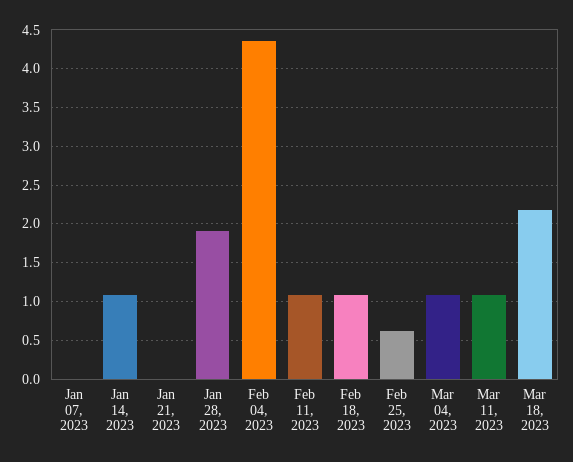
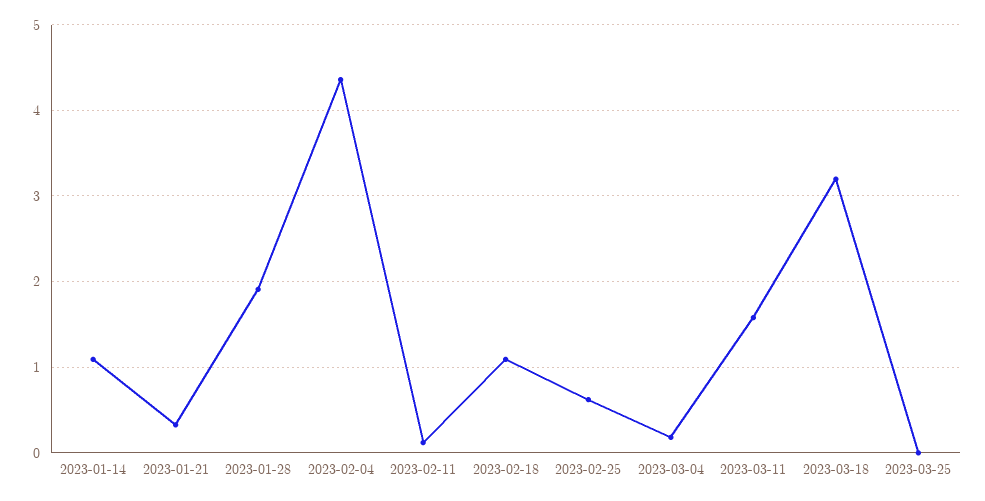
Jan 07, 2023: 0 -> none
Jan 21, 2023: 0 -> 0.3
Feb 11, 2023: 1.1 -> 0.1
Mar 04, 2023: 1.1 -> 0.2
Mar 11, 2023: 1.1 -> 1.6
Mar 18, 2023: 2.2 -> 3.2
2023-03-25: none -> 0

